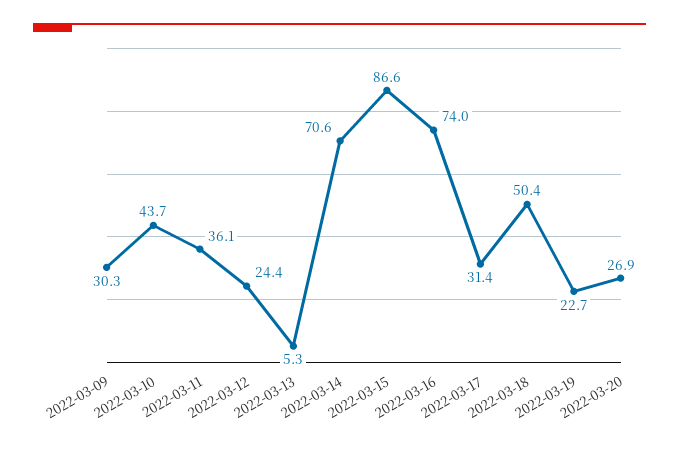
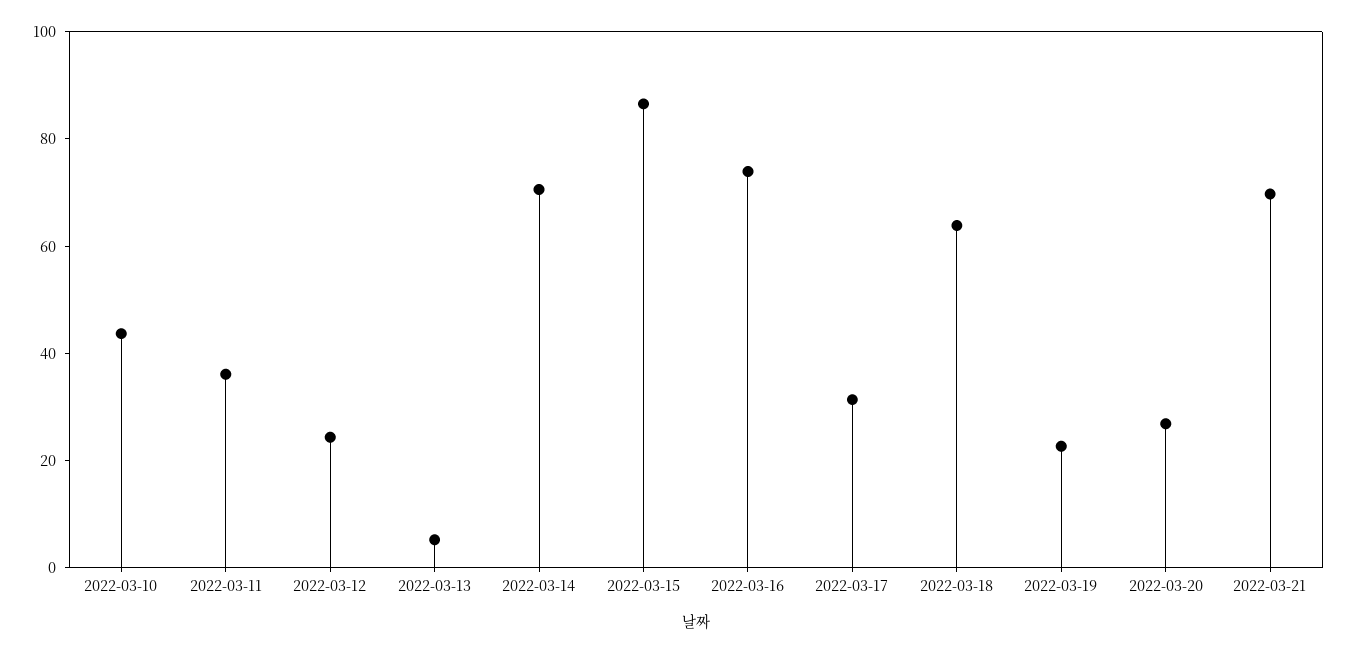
2022-03-09: 30.3 -> none
2022-03-18: 50.4 -> 65
2022-03-21: none -> 70

